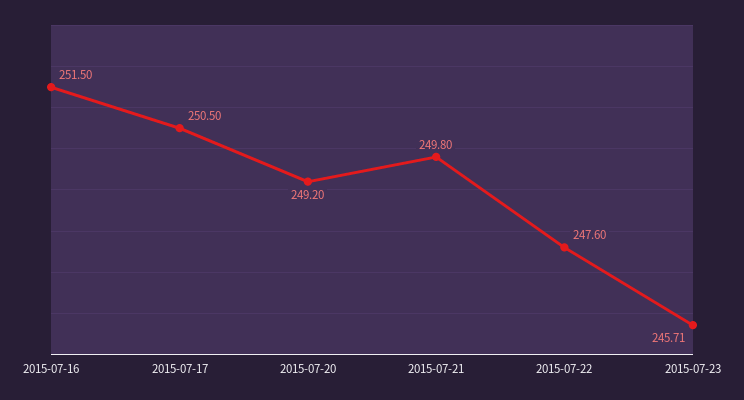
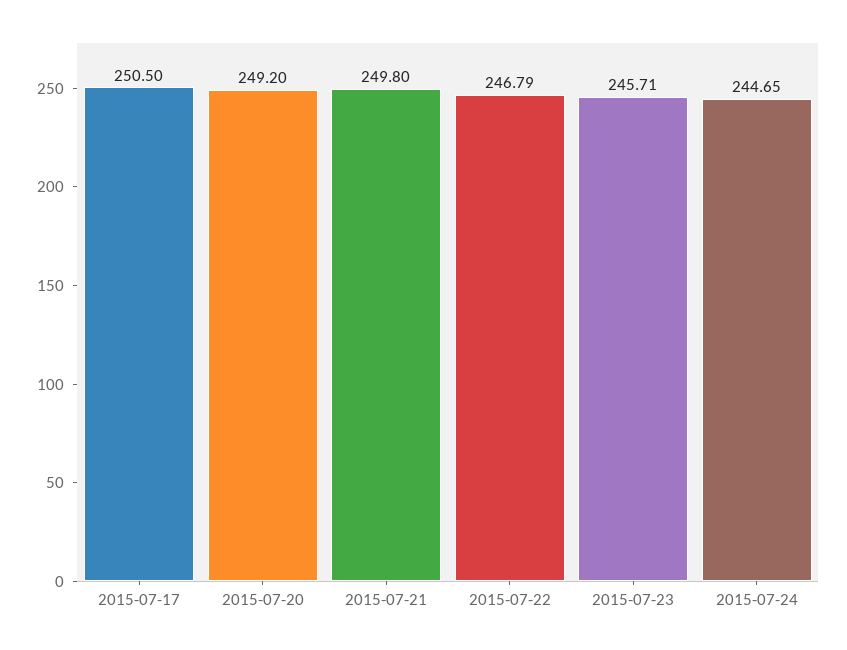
2015-07-16: 251.5 -> none
2015-07-22: 247.6 -> 246.79
2015-07-24: none -> 244.65

